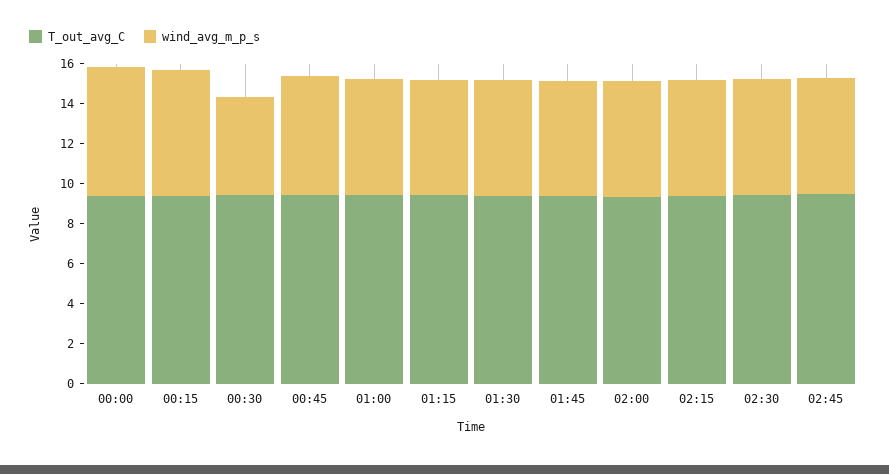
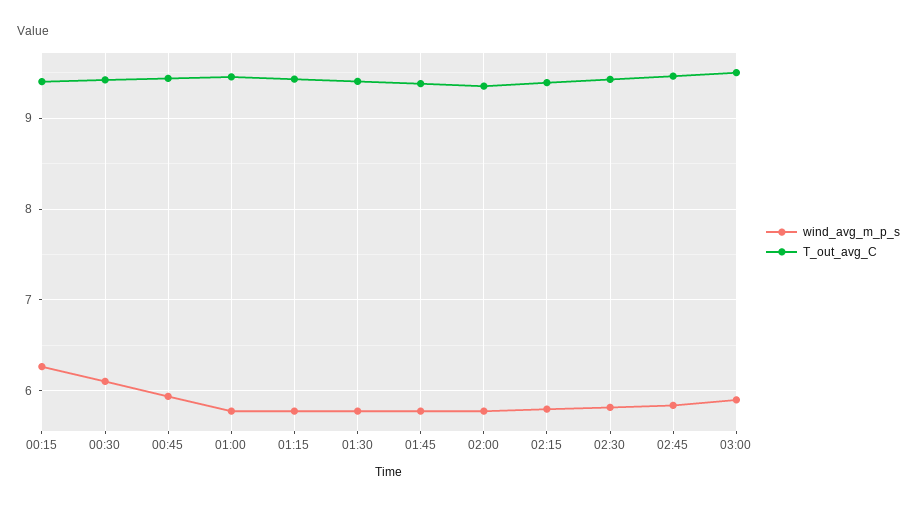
T_out_avg_C, 00:00: 9.5 -> none
wind_avg_m_p_s, 00:00: 6.5 -> none
wind_avg_m_p_s, 00:30: 5 -> 6.1
wind_avg_m_p_s, 03:00: none -> 5.9
T_out_avg_C, 03:00: none -> 9.5

